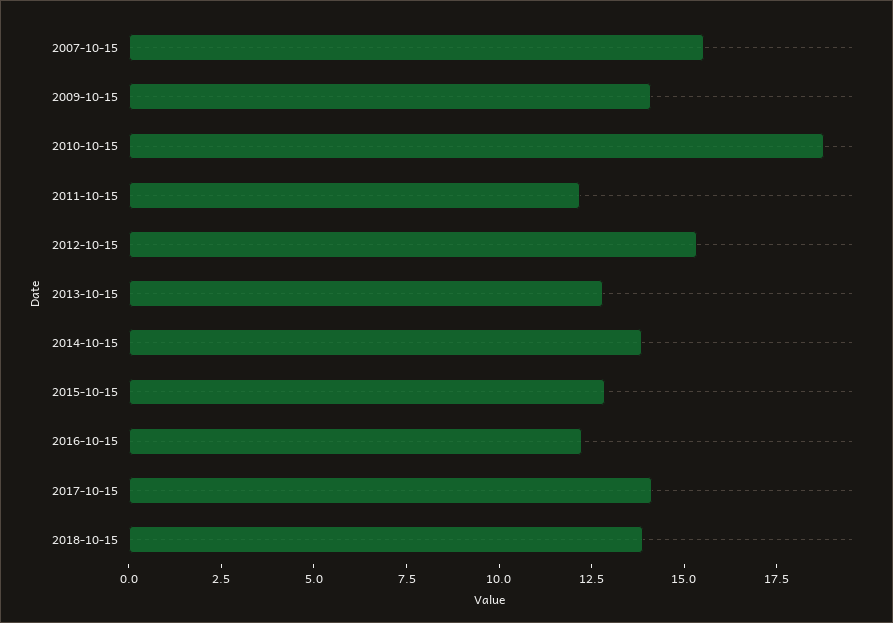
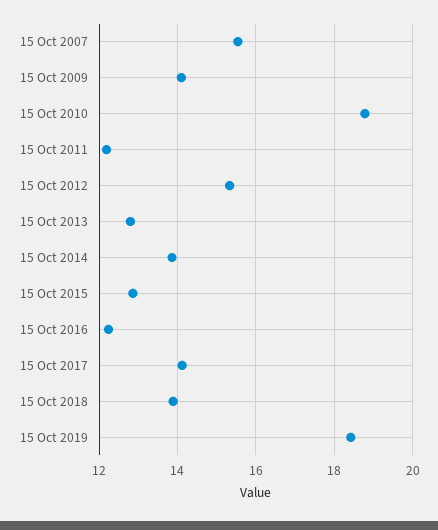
15 Oct 2019: none -> 18.4

